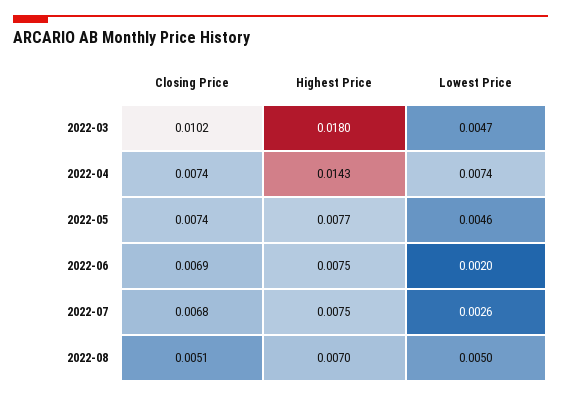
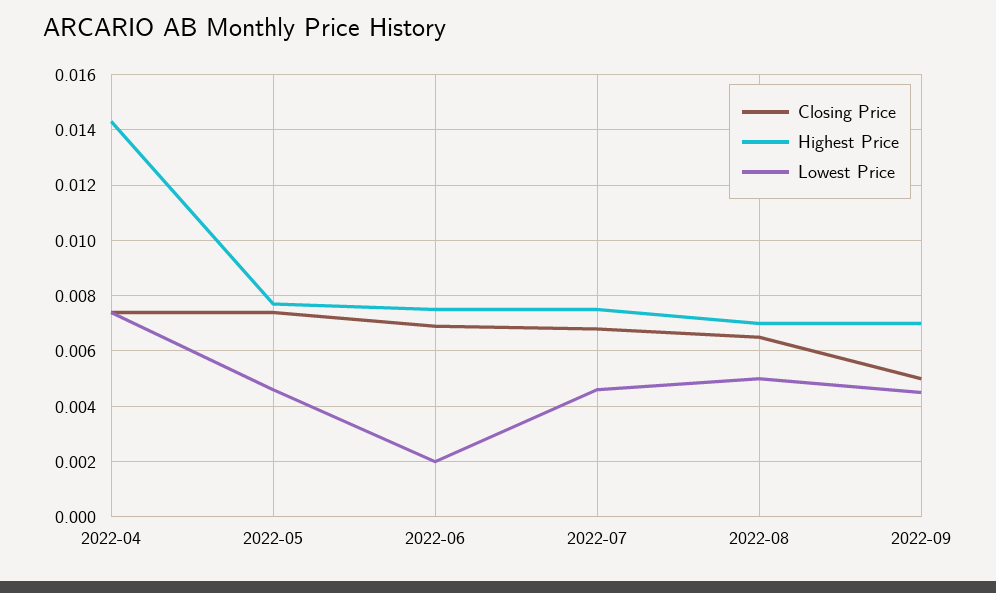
Closing Price, 2022-03: 0.0102 -> none
Highest Price, 2022-03: 0.018 -> none
Lowest Price, 2022-03: 0.0047 -> none
Lowest Price, 2022-07: 0.0026 -> 0.0045
Closing Price, 2022-08: 0.0051 -> 0.0065
Closing Price, 2022-09: none -> 0.005
Highest Price, 2022-09: none -> 0.007
Lowest Price, 2022-09: none -> 0.0045

